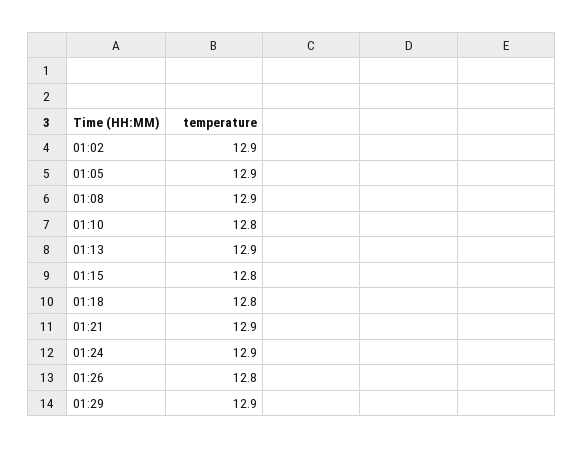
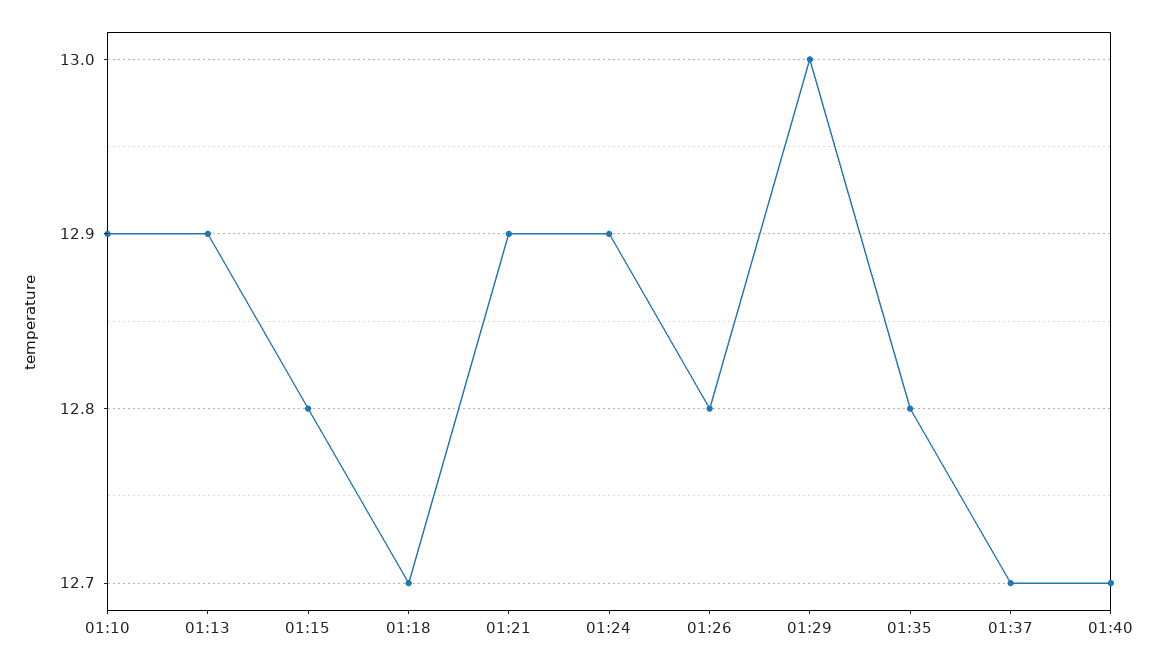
01:02: 12.9 -> none
01:05: 12.9 -> none
01:08: 12.9 -> none
01:10: 12.8 -> 12.9
01:18: 12.8 -> 12.7
01:29: 12.9 -> 13
01:35: none -> 12.8
01:37: none -> 12.7
01:40: none -> 12.7

